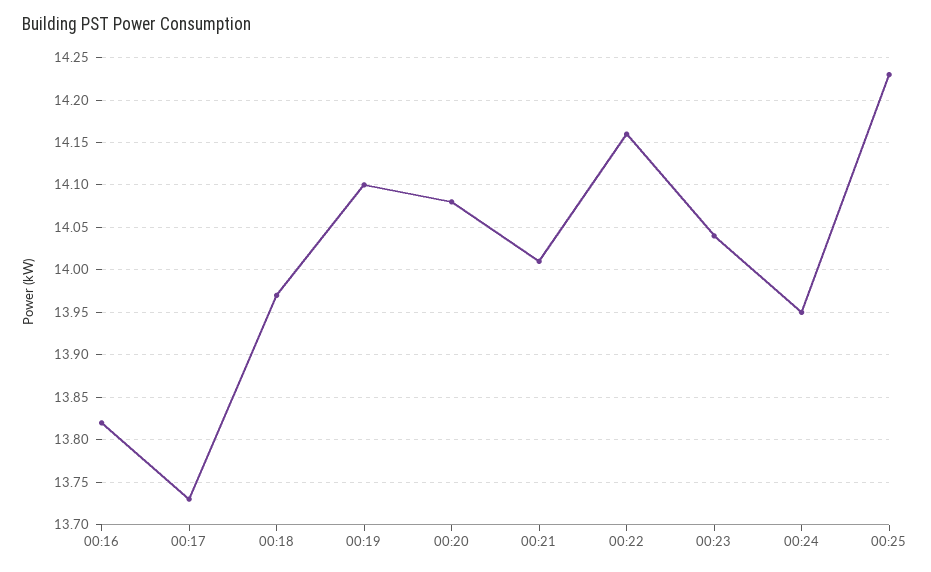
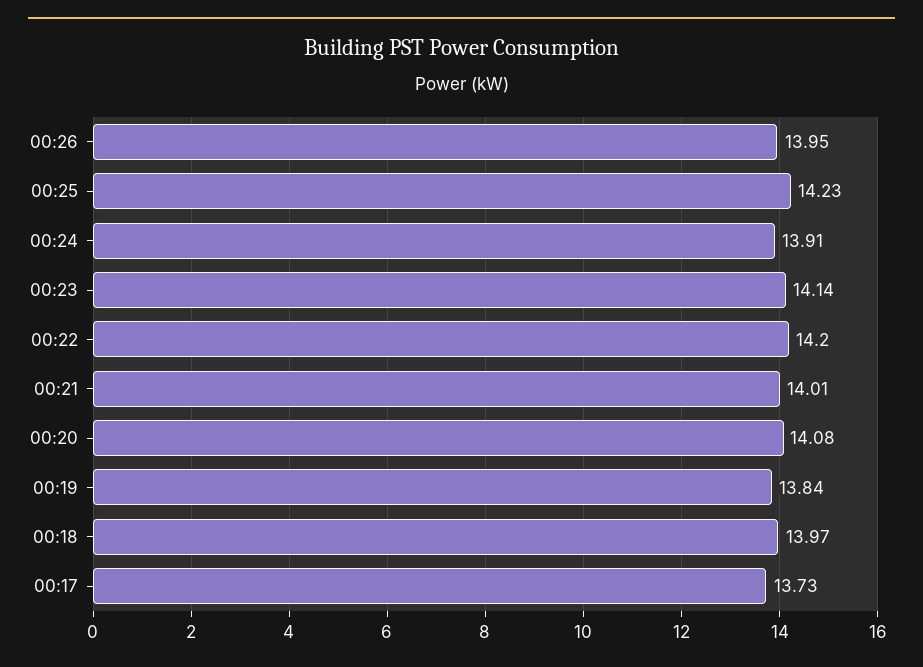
00:16: 13.82 -> none
00:19: 14.1 -> 13.84
00:22: 14.16 -> 14.2
00:23: 14.04 -> 14.14
00:24: 13.95 -> 13.91
00:26: none -> 13.95

